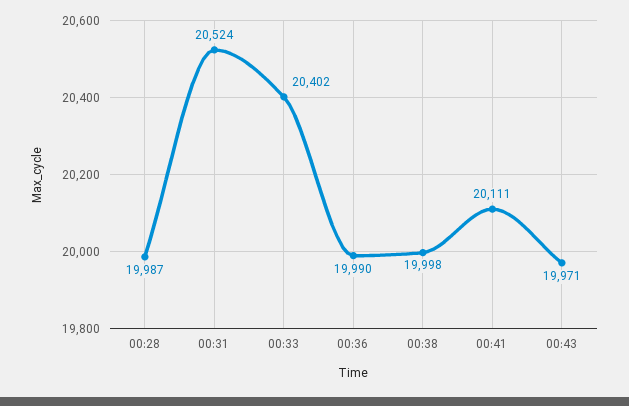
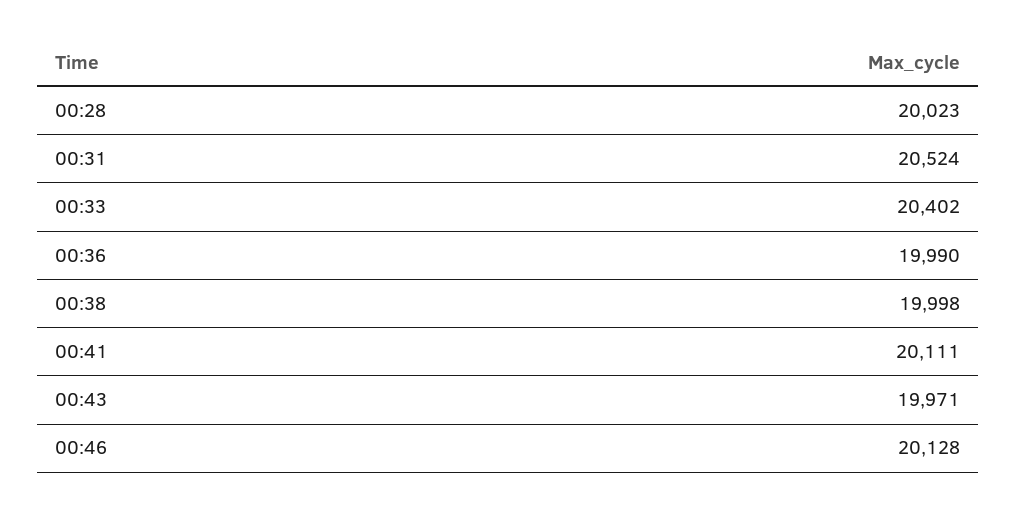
00:28: 19987 -> 20023
00:46: none -> 20128

